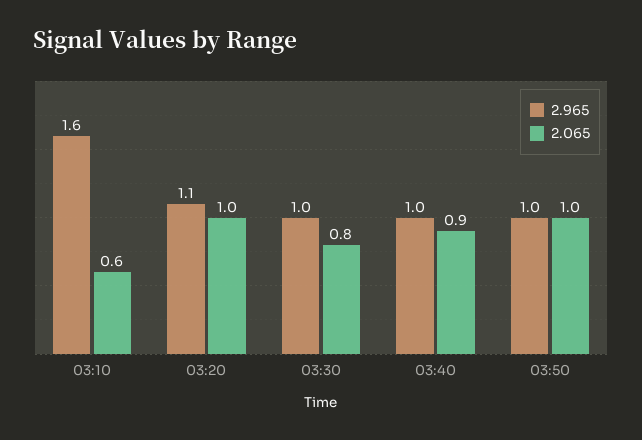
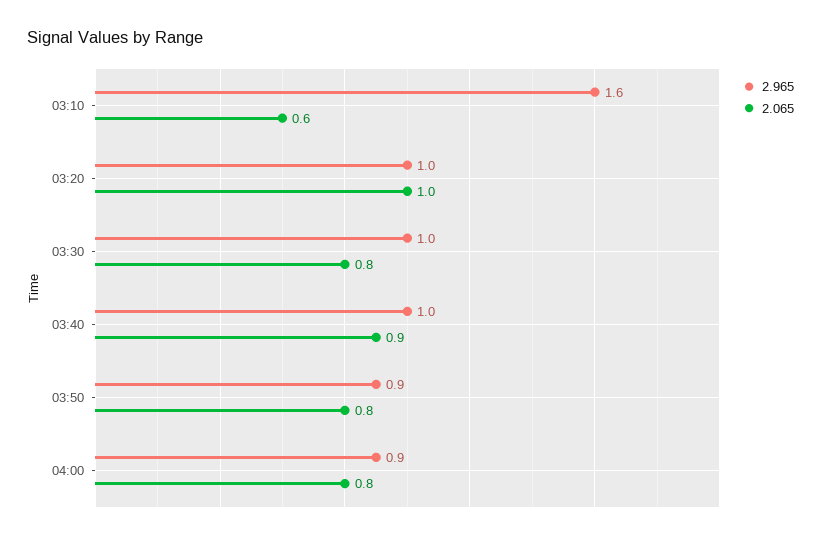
2.965, 03:20: 1.1 -> 1
2.965, 03:50: 1 -> 0.9
2.065, 03:50: 1 -> 0.8
2.965, 04:00: none -> 0.9
2.065, 04:00: none -> 0.8

